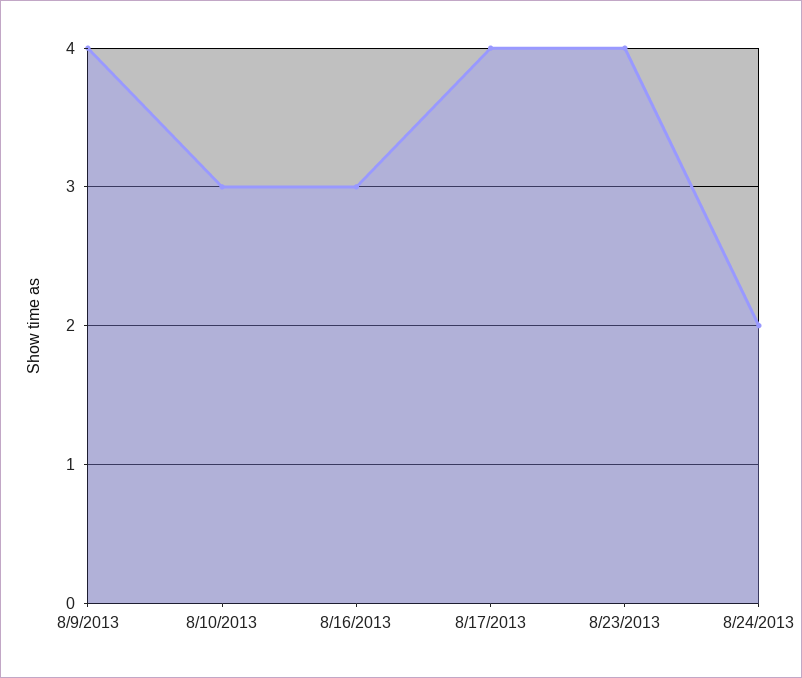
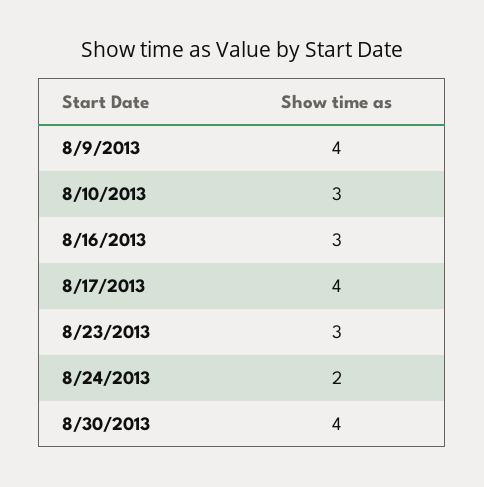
8/23/2013: 4 -> 3
8/30/2013: none -> 4

